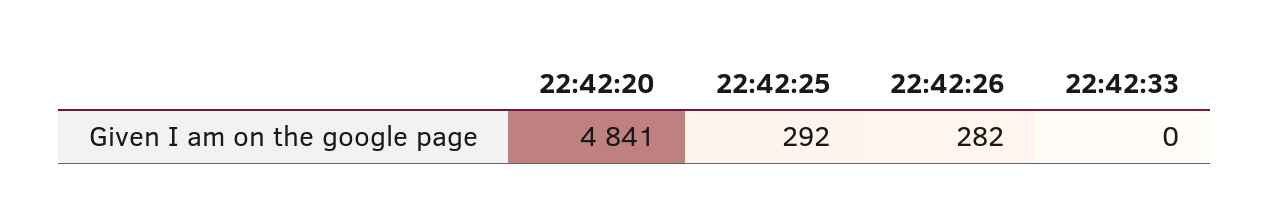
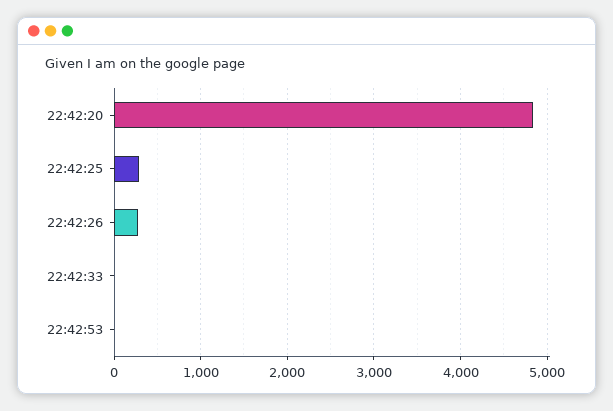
22:42:53: none -> 0

